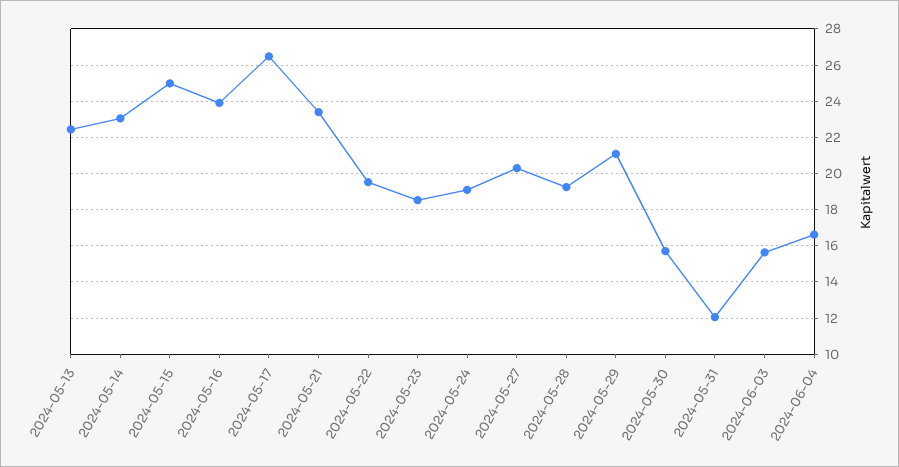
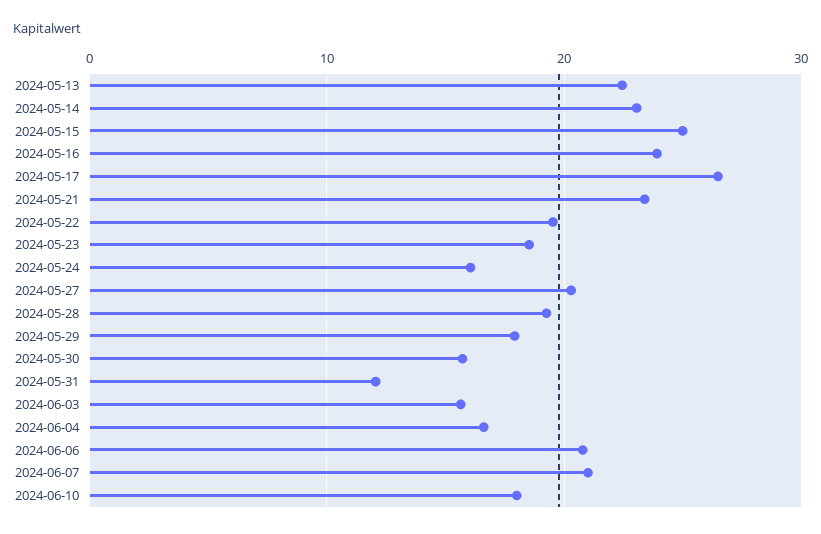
2024-05-24: 19 -> 16
2024-05-29: 21 -> 18
2024-06-06: none -> 21
2024-06-07: none -> 21
2024-06-10: none -> 18

